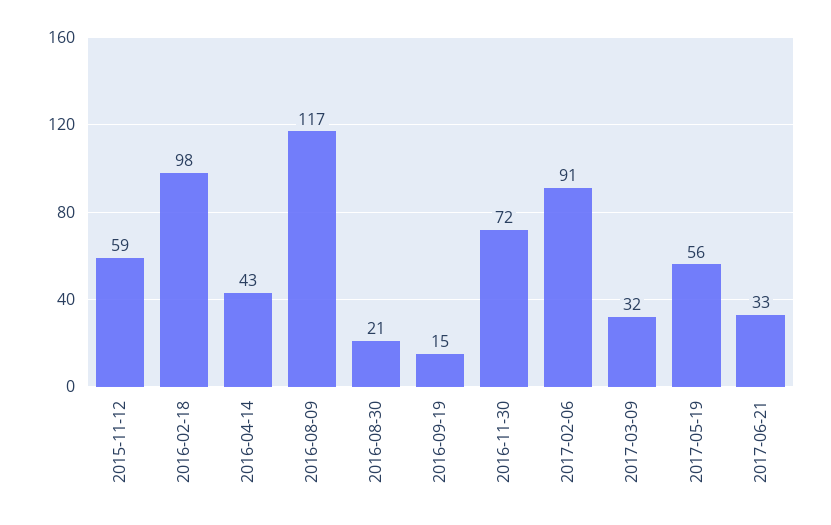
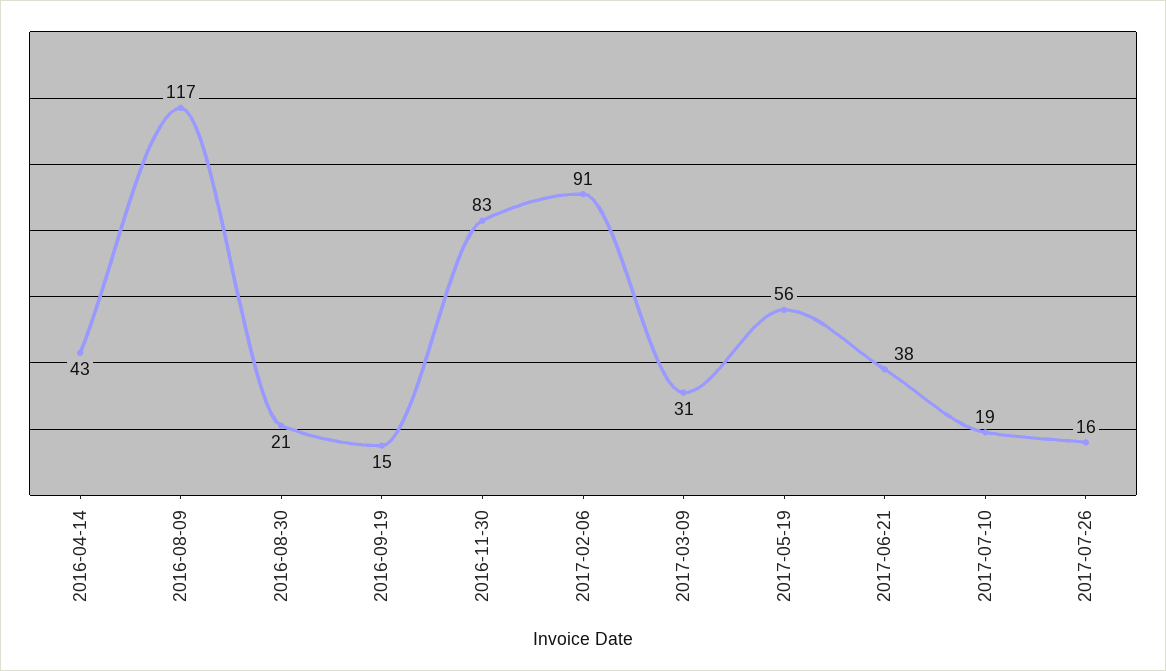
2015-11-12: 59 -> none
2016-02-18: 98 -> none
2016-11-30: 72 -> 83
2017-03-09: 32 -> 31
2017-06-21: 33 -> 38
2017-07-10: none -> 19
2017-07-26: none -> 16

